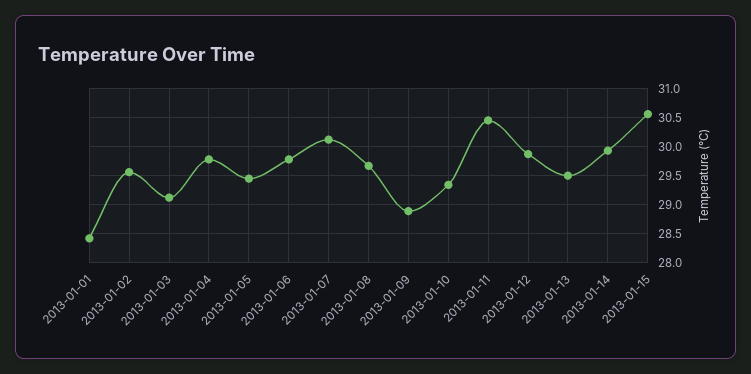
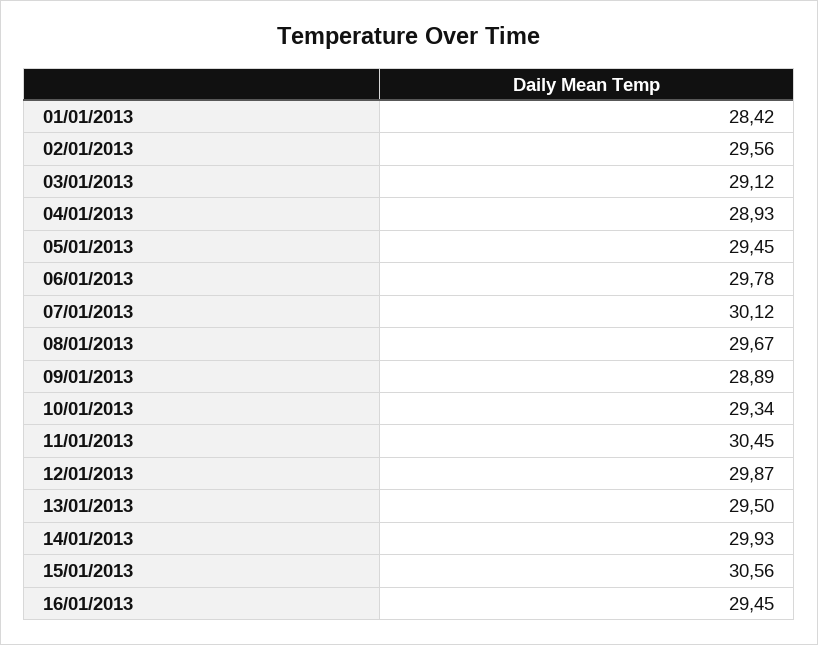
2013-01-04: 29.75 -> 28.93
16/01/2013: none -> 29.45

